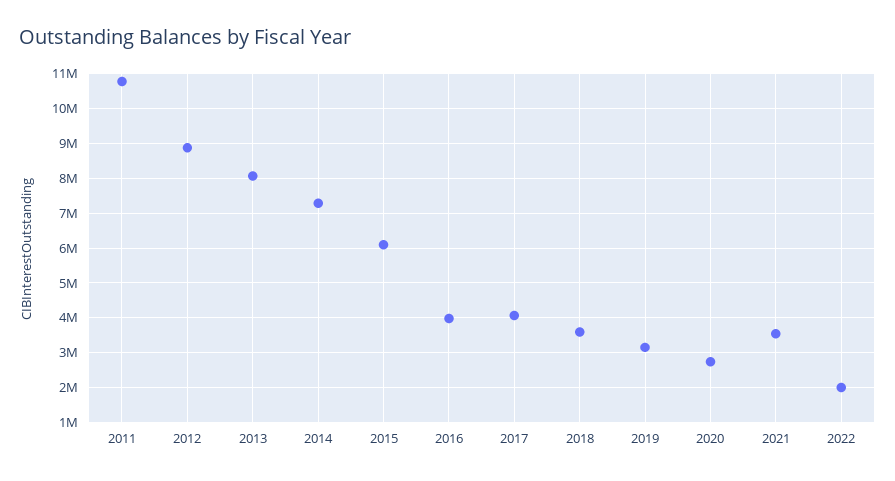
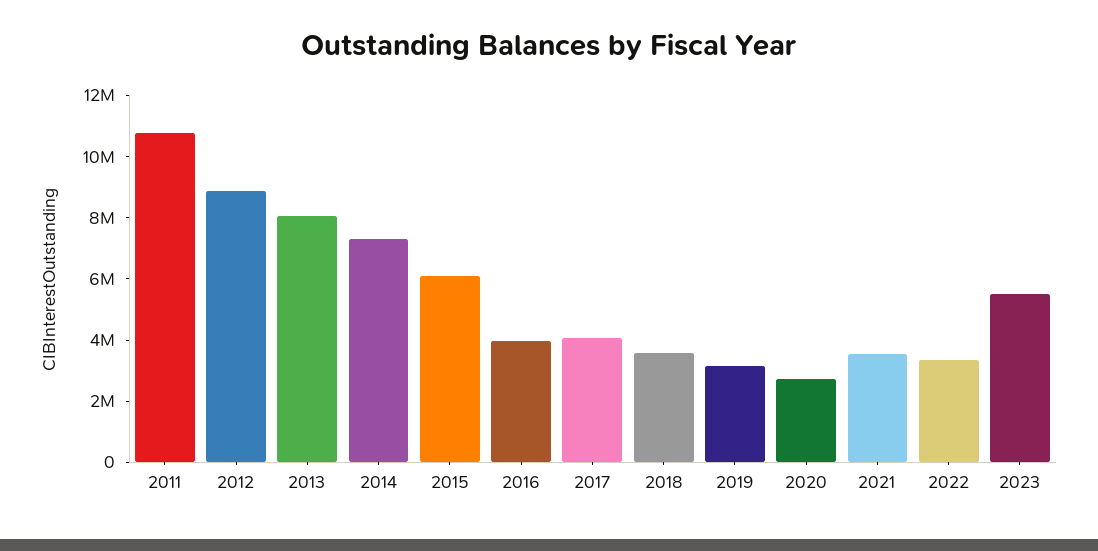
2022: 2000000 -> 3500000
2023: none -> 5500000

